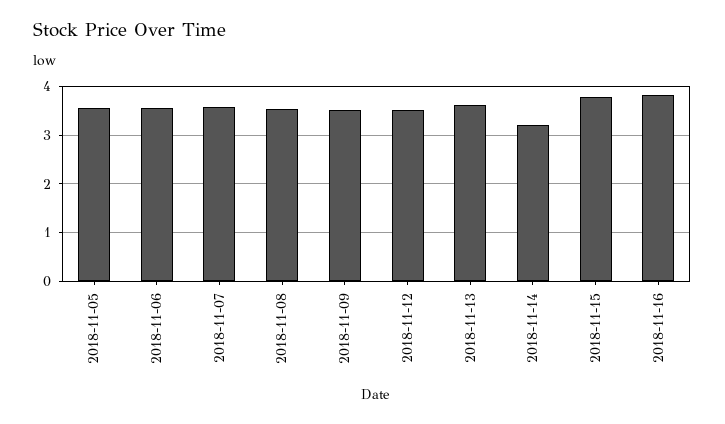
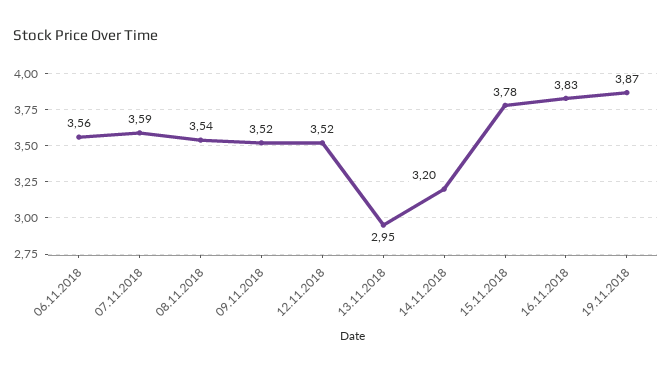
2018-11-05: 3.6 -> none
2018-11-13: 3.6 -> 2.95
19.11.2018: none -> 3.87

